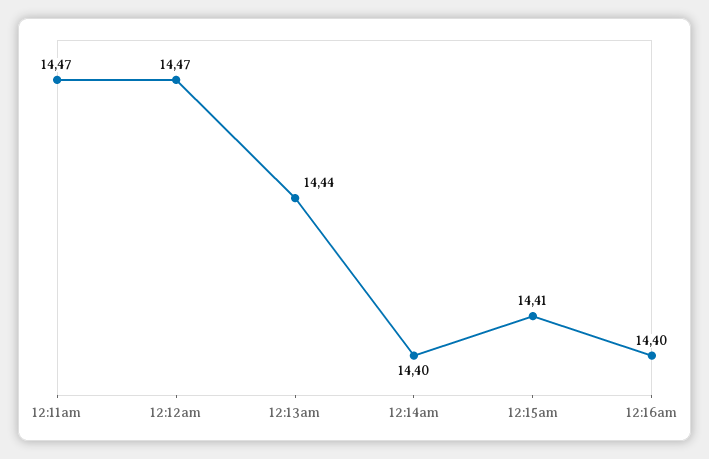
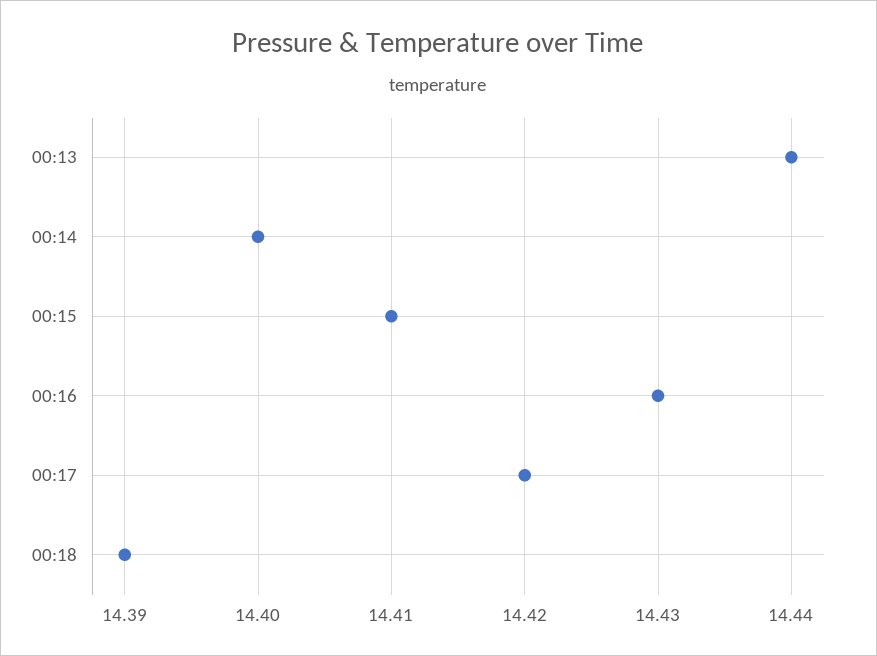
12:11am: 14.47 -> none
12:12am: 14.47 -> none
12:16am: 14.4 -> 14.43
00:17: none -> 14.42
00:18: none -> 14.39

